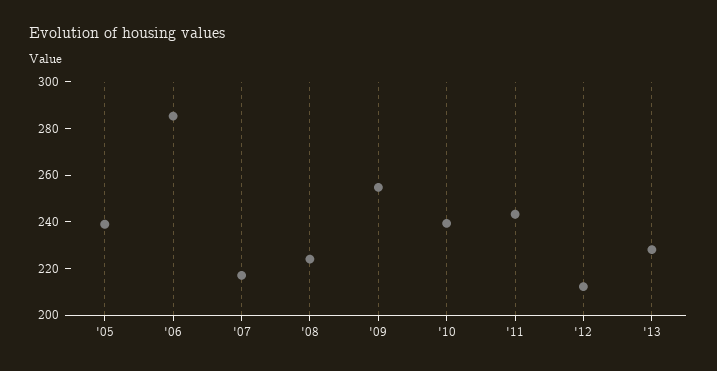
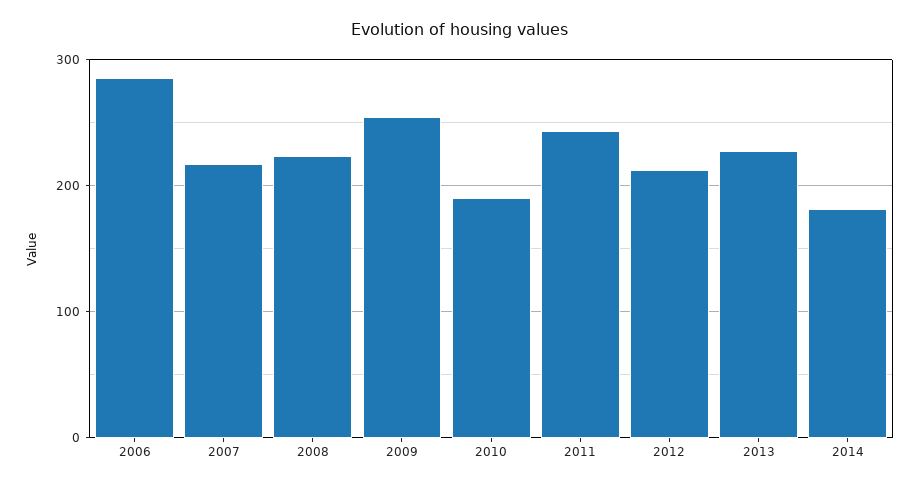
'05: 240 -> none
'10: 240 -> 190
2014: none -> 180

